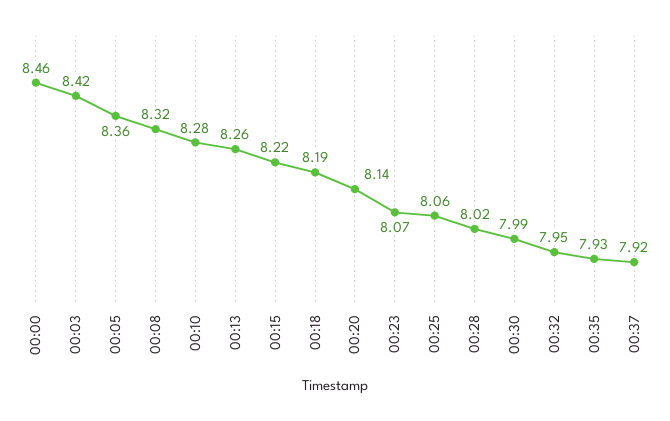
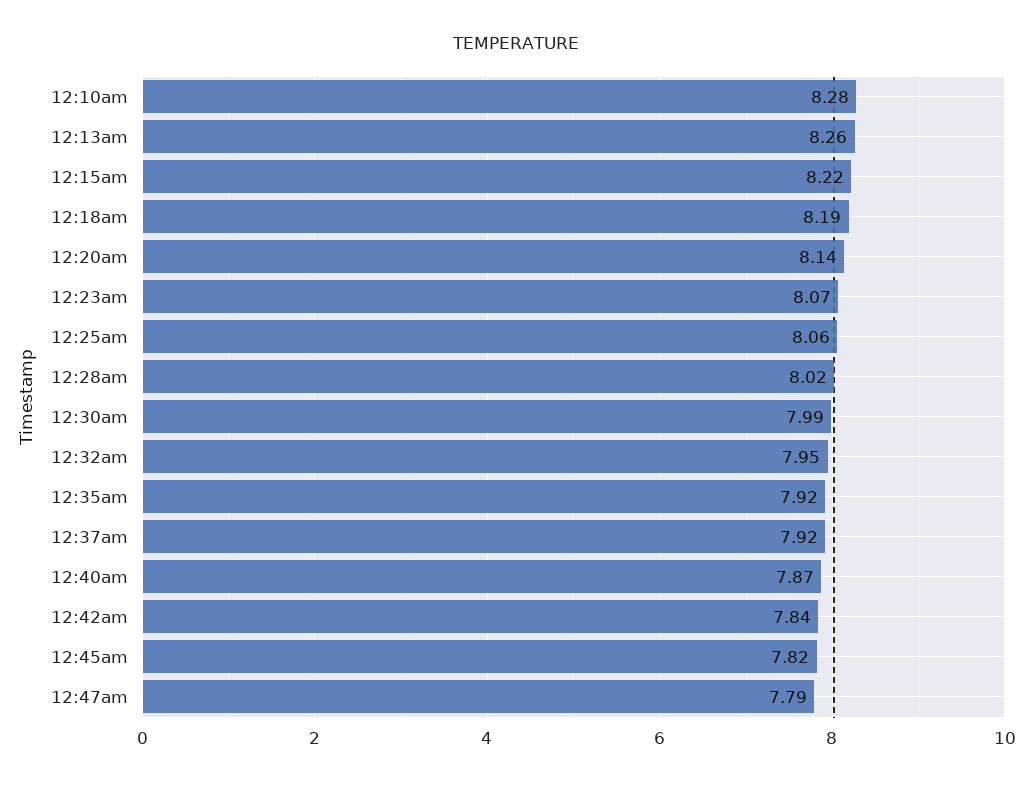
00:00: 8.46 -> none
00:03: 8.42 -> none
00:05: 8.36 -> none
00:08: 8.32 -> none
00:35: 7.93 -> 7.92
12:40am: none -> 7.87
12:42am: none -> 7.84
12:45am: none -> 7.82
12:47am: none -> 7.79

